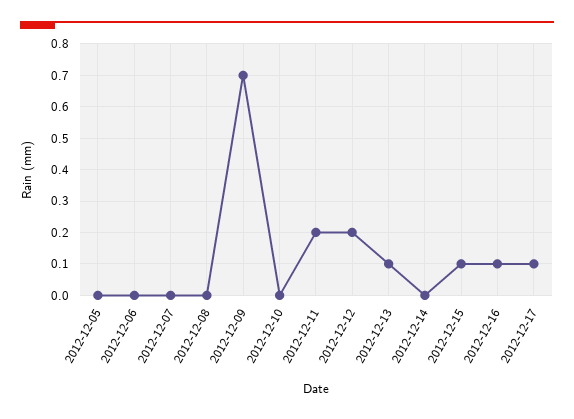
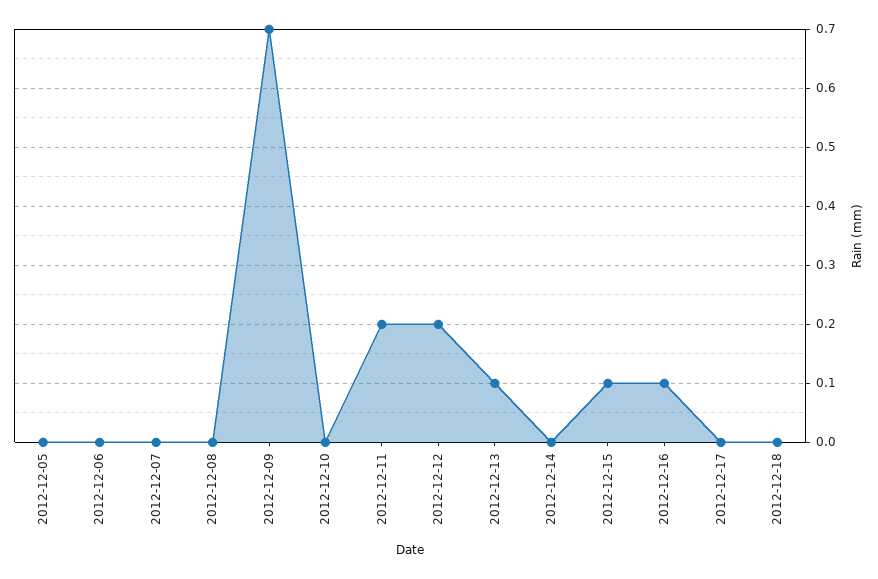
2012-12-17: 0.1 -> 0
2012-12-18: none -> 0

